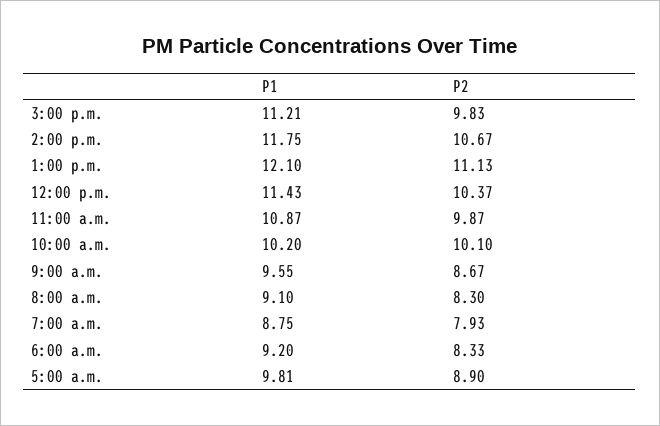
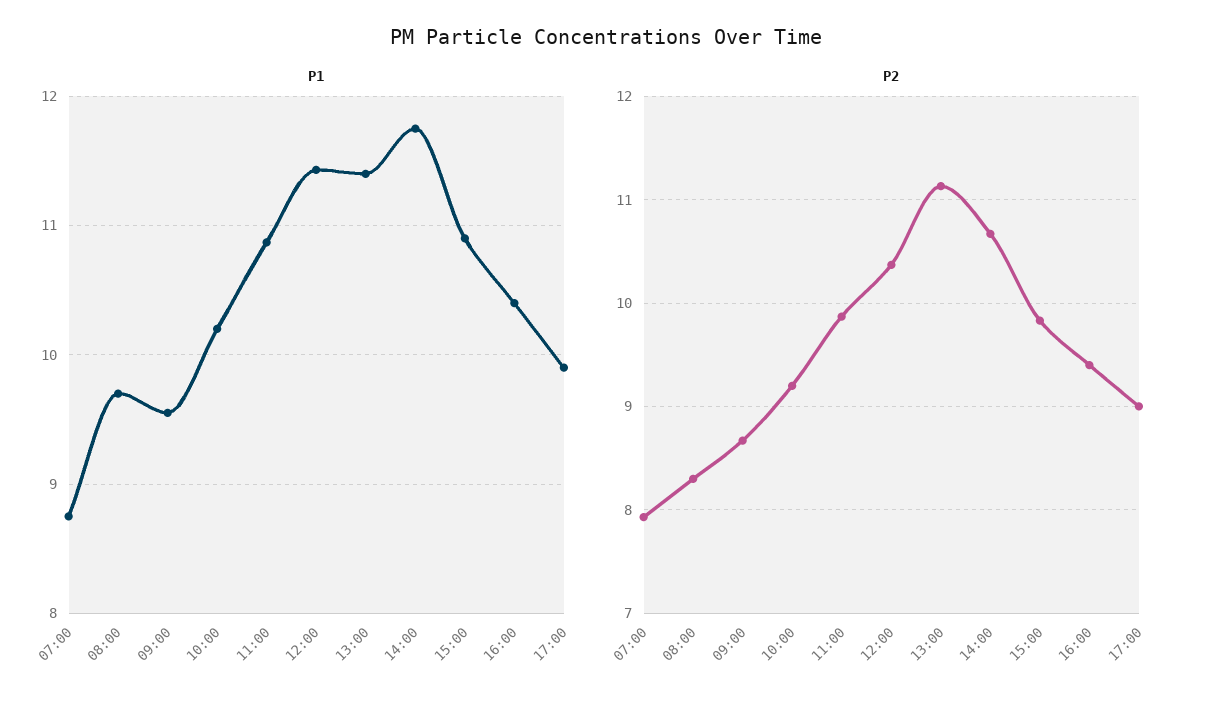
P1, 3:00 p.m.: 11.21 -> 10.9
P1, 1:00 p.m.: 12.1 -> 11.4
P2, 10:00 a.m.: 10.1 -> 9.2
P1, 8:00 a.m.: 9.1 -> 9.7
P1, 6:00 a.m.: 9.2 -> none
P2, 6:00 a.m.: 8.33 -> none
P1, 5:00 a.m.: 9.81 -> none
P2, 5:00 a.m.: 8.9 -> none
P1, 16:00: none -> 10.4
P1, 17:00: none -> 9.9
P2, 16:00: none -> 9.4
P2, 17:00: none -> 9

